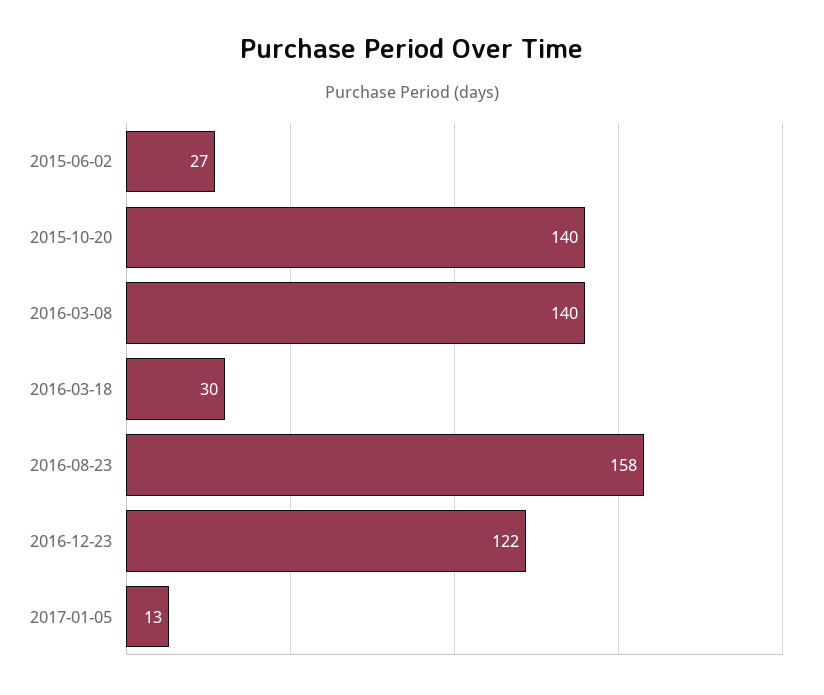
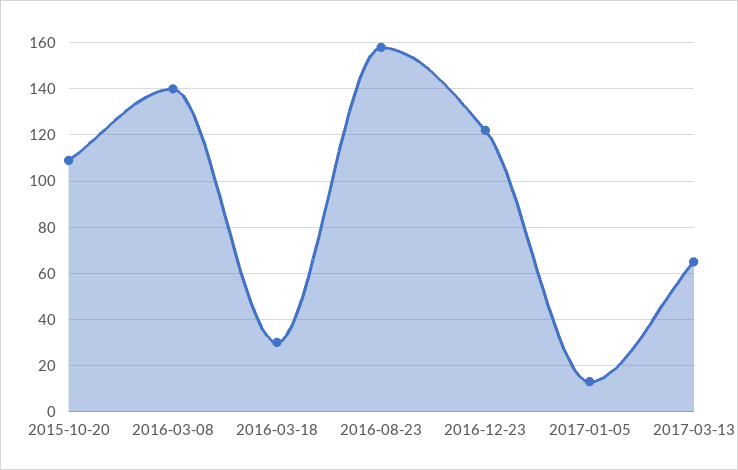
2015-06-02: 27 -> none
2015-10-20: 140 -> 110
2017-03-13: none -> 65

